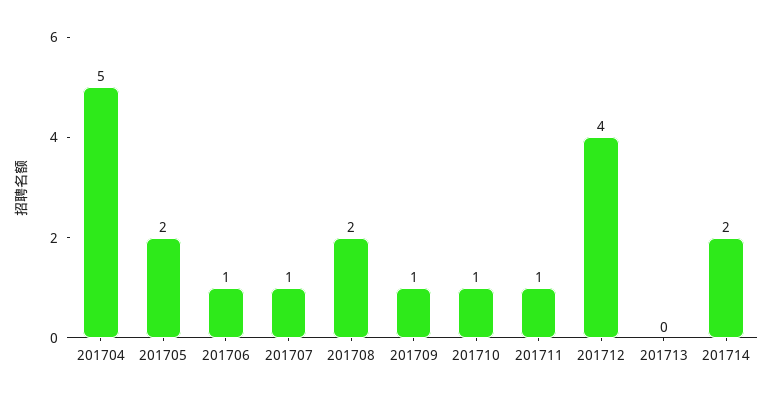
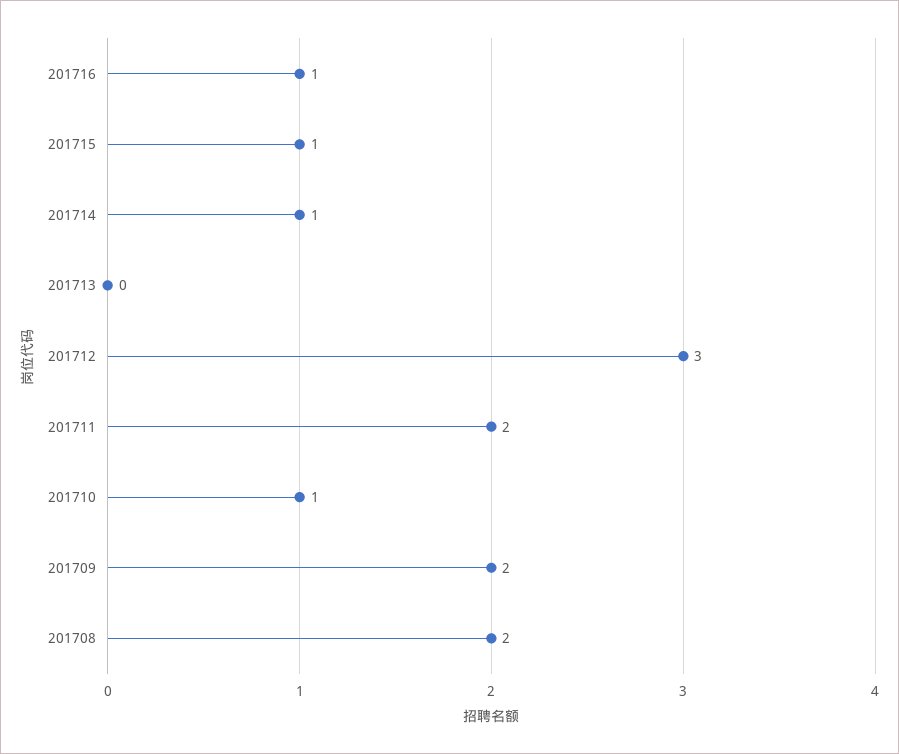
201704: 5 -> none
201705: 2 -> none
201706: 1 -> none
201707: 1 -> none
201709: 1 -> 2
201711: 1 -> 2
201712: 4 -> 3
201714: 2 -> 1
201716: none -> 1
201715: none -> 1

